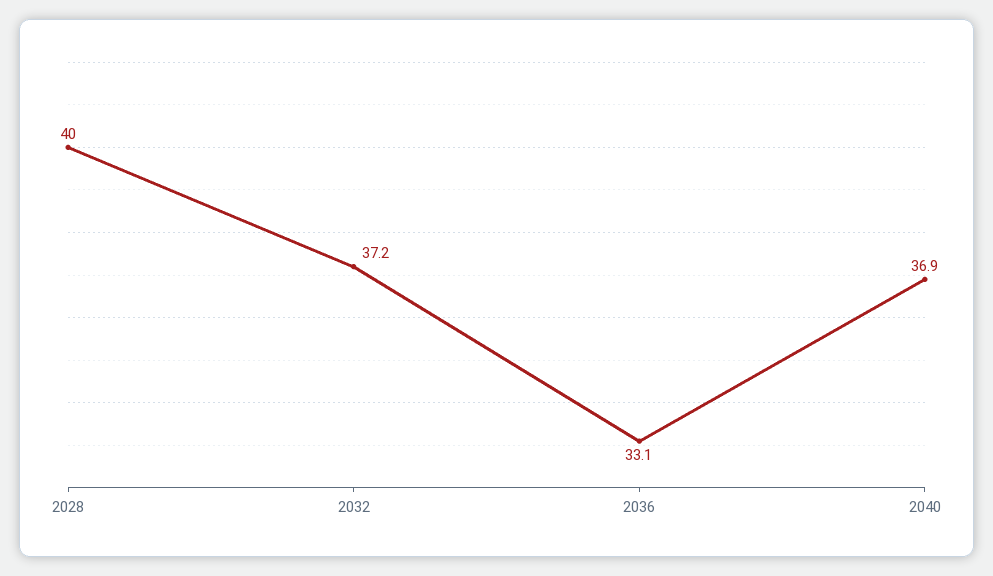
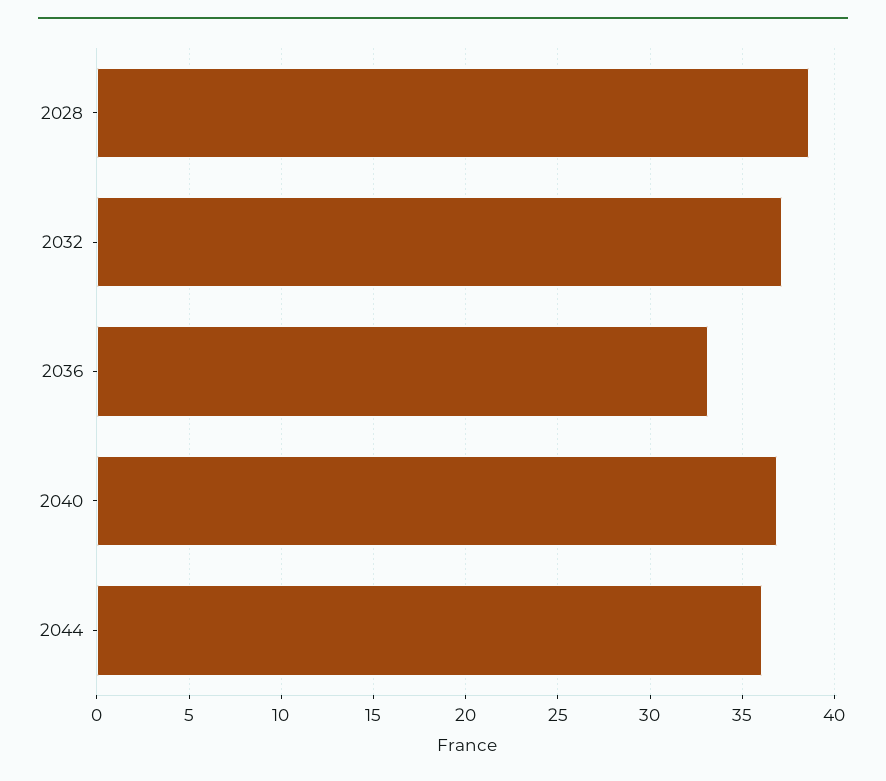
2028: 40 -> 38.5
2044: none -> 36

